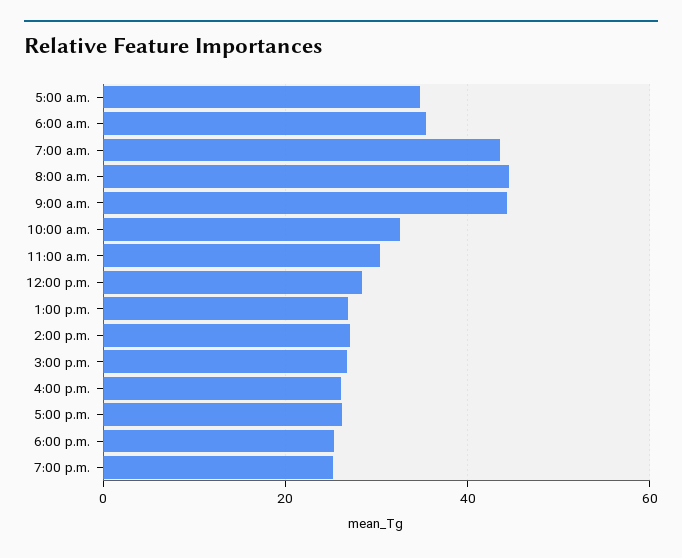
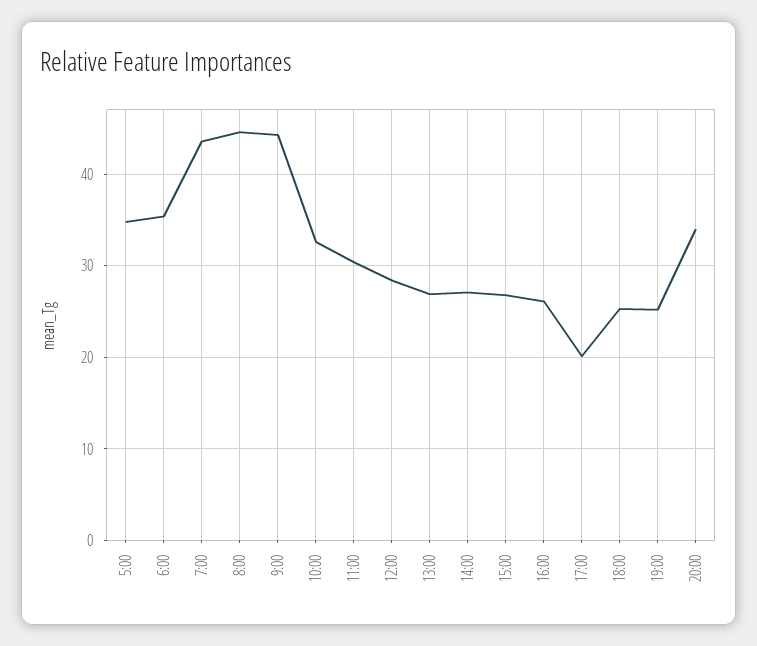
5:00 p.m.: 26 -> 20
20:00: none -> 34

